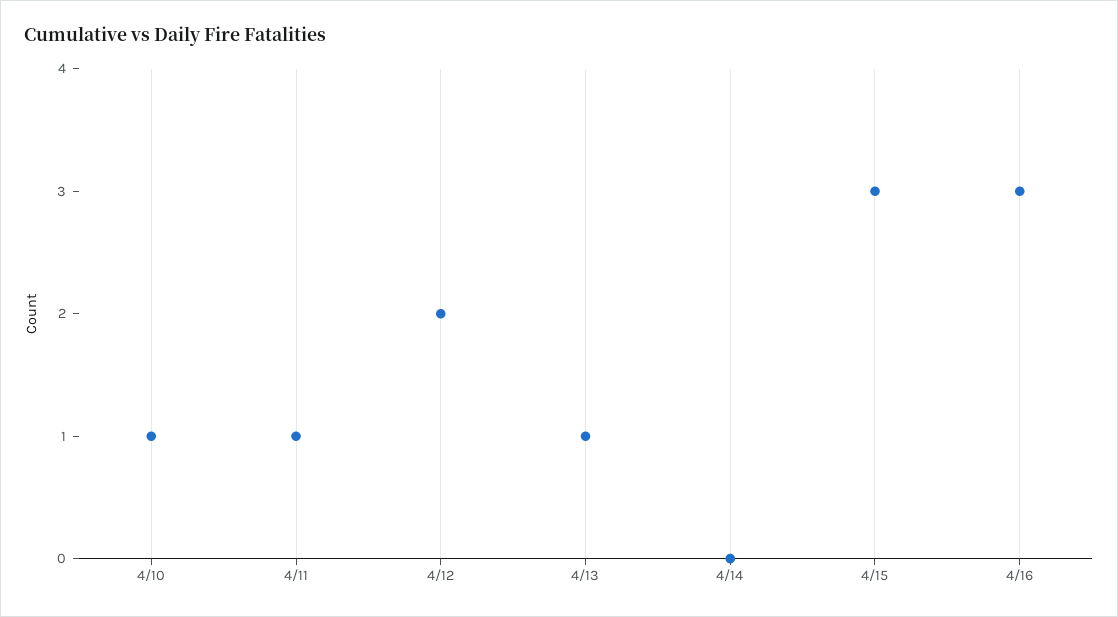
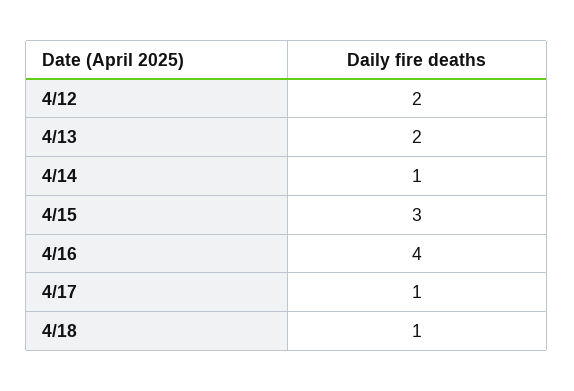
4/10: 1 -> none
4/11: 1 -> none
4/13: 1 -> 2
4/14: 0 -> 1
4/16: 3 -> 4
4/17: none -> 1
4/18: none -> 1

